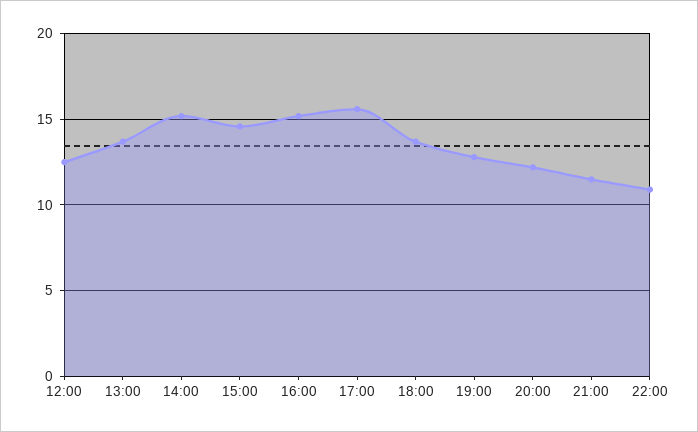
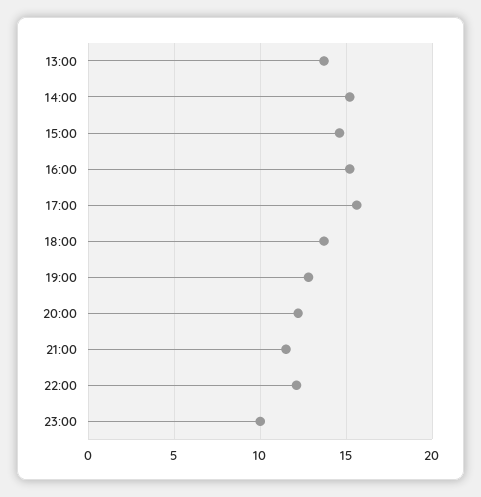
12:00: 12.5 -> none
22:00: 11 -> 12
23:00: none -> 10

